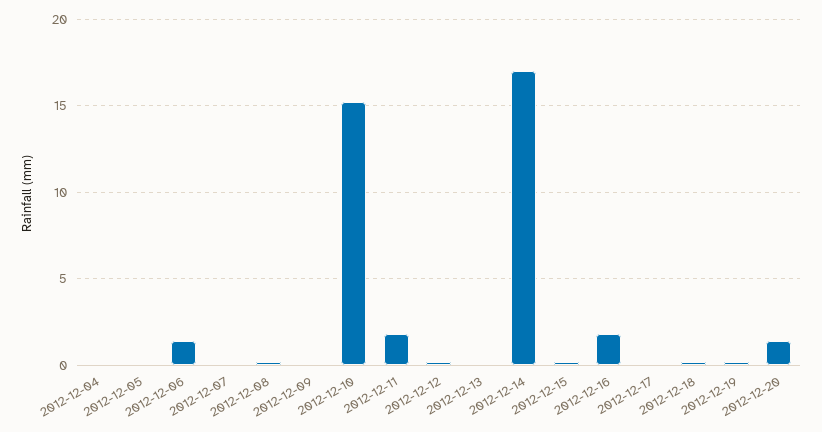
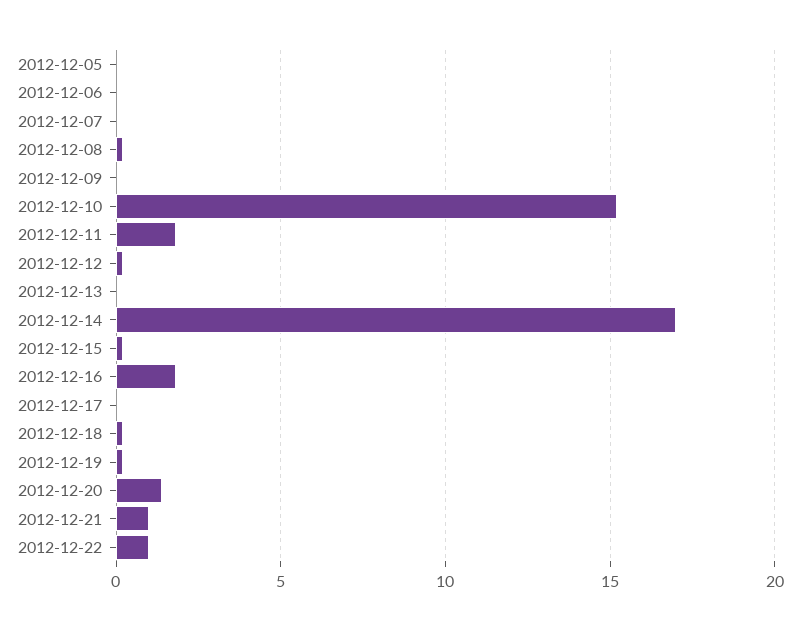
2012-12-04: 0 -> none
2012-12-06: 1.5 -> 0
2012-12-21: none -> 1
2012-12-22: none -> 1

